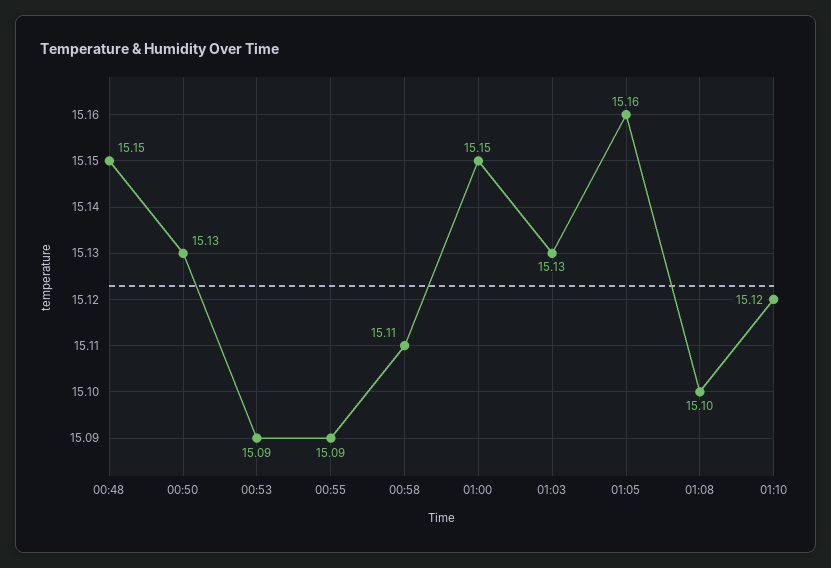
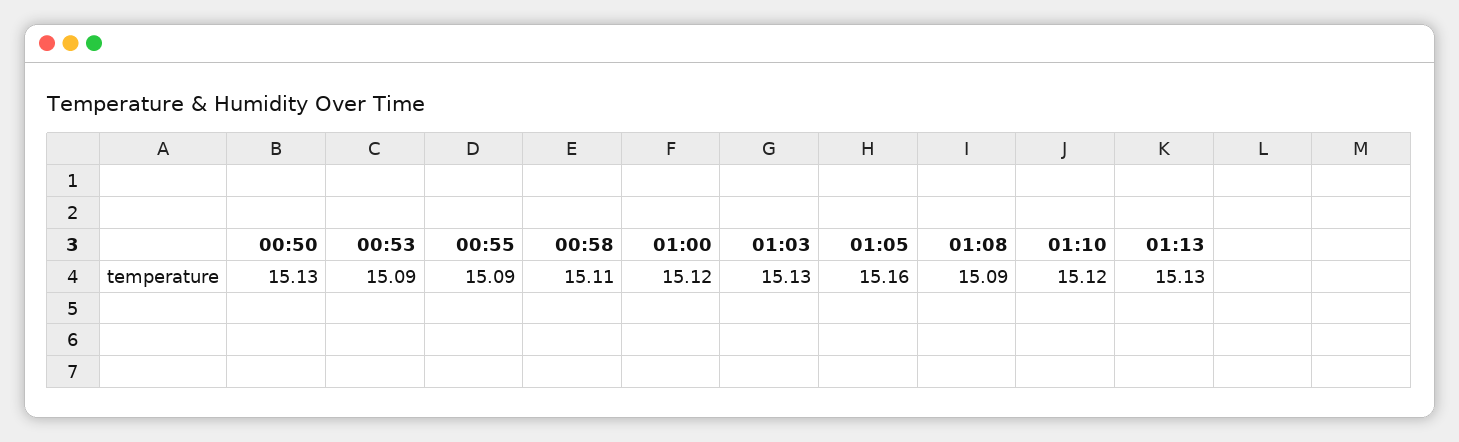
00:48: 15.15 -> none
01:00: 15.15 -> 15.12
01:08: 15.1 -> 15.09
01:13: none -> 15.13

